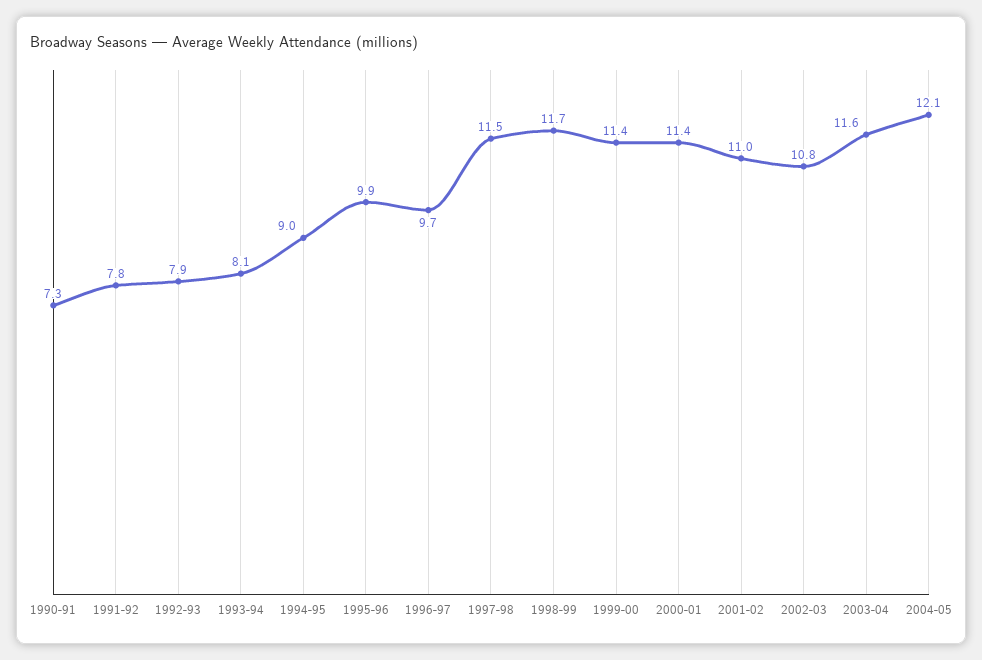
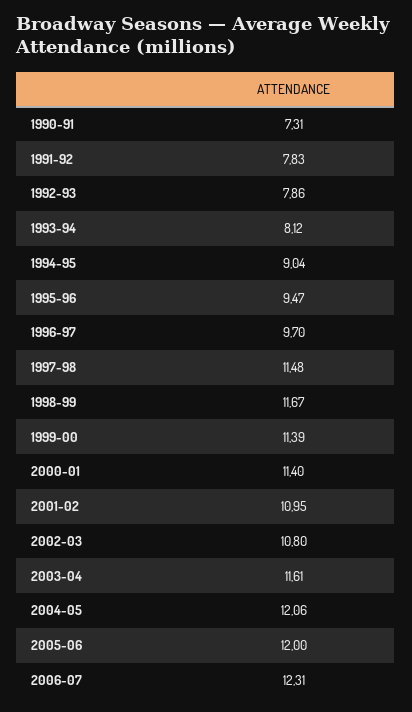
1995-96: 9.9 -> 9.47
2005-06: none -> 12
2006-07: none -> 12.31

